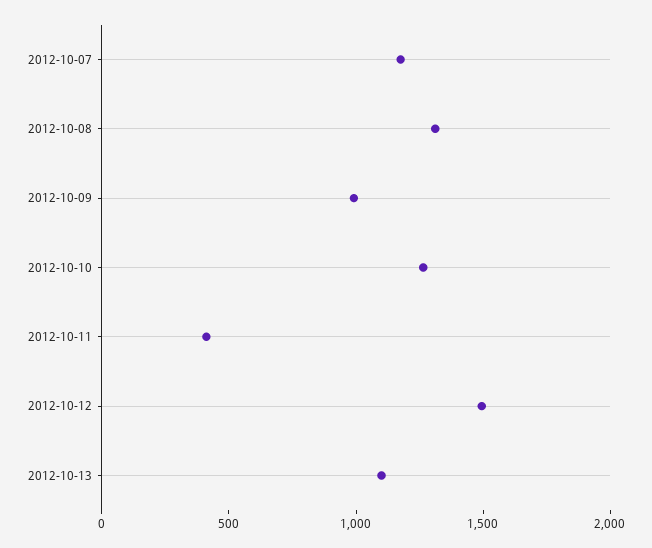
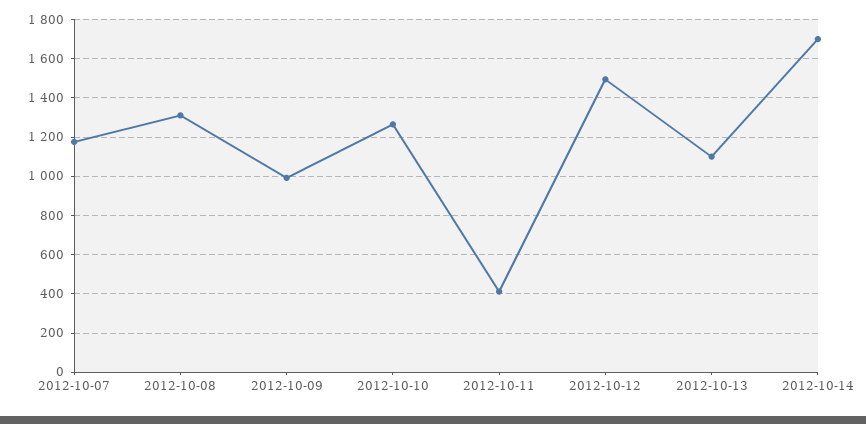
2012-10-14: none -> 1700

